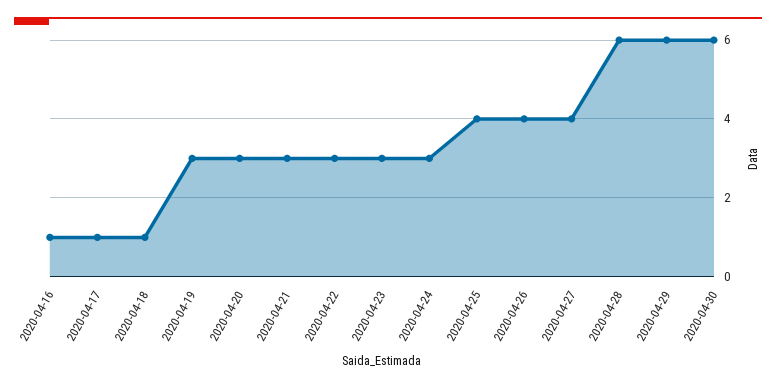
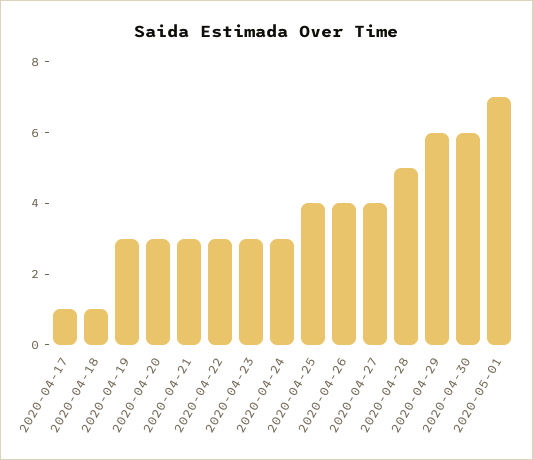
2020-04-16: 1 -> none
2020-04-28: 6 -> 5
2020-05-01: none -> 7

